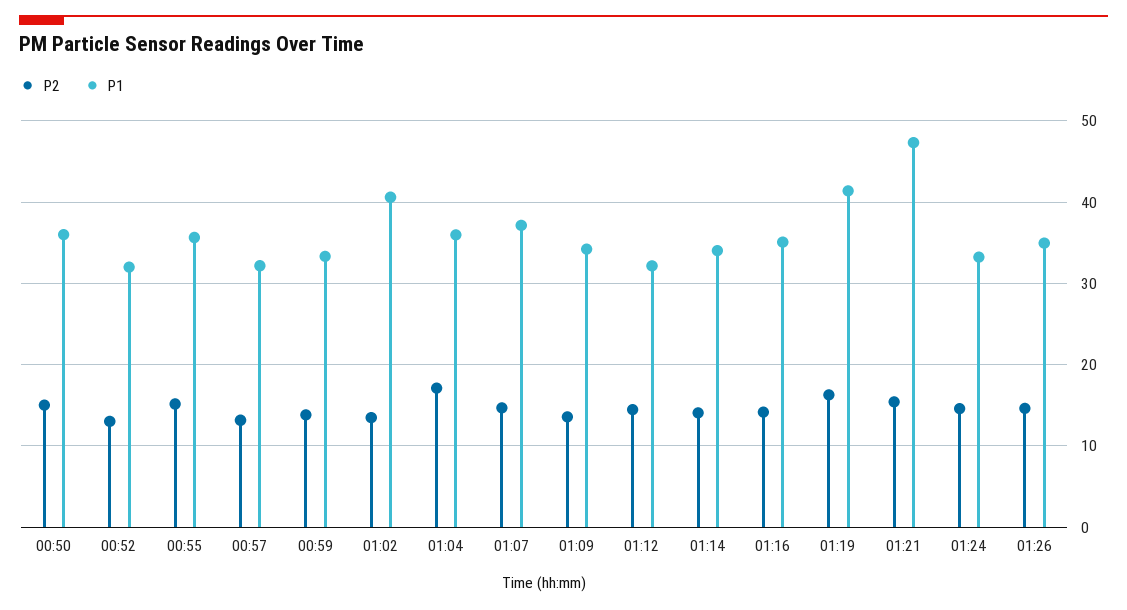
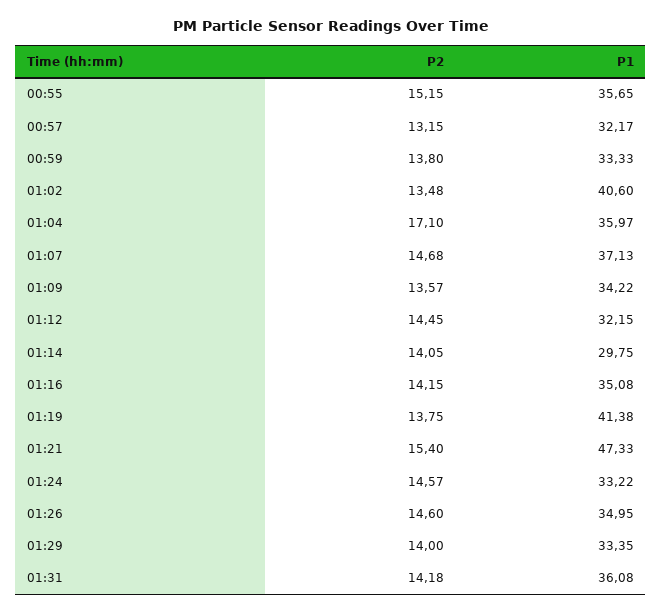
P2, 00:50: 15 -> none
P1, 00:50: 36 -> none
P2, 00:52: 13 -> none
P1, 00:52: 32 -> none
P1, 01:14: 34 -> 29.75
P2, 01:19: 16 -> 13.75
P2, 01:29: none -> 14
P1, 01:29: none -> 33.35
P2, 01:31: none -> 14.18
P1, 01:31: none -> 36.08

